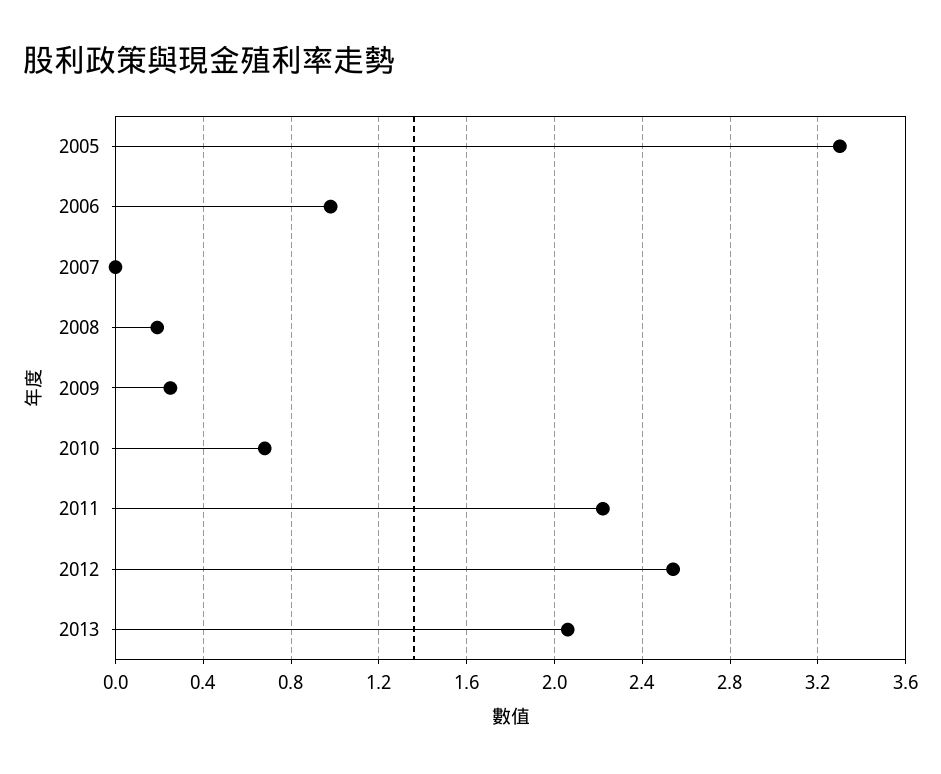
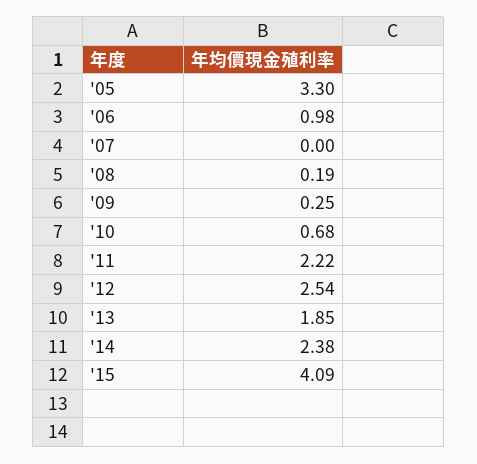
2013: 2.05 -> 1.85
'14: none -> 2.38
'15: none -> 4.09

